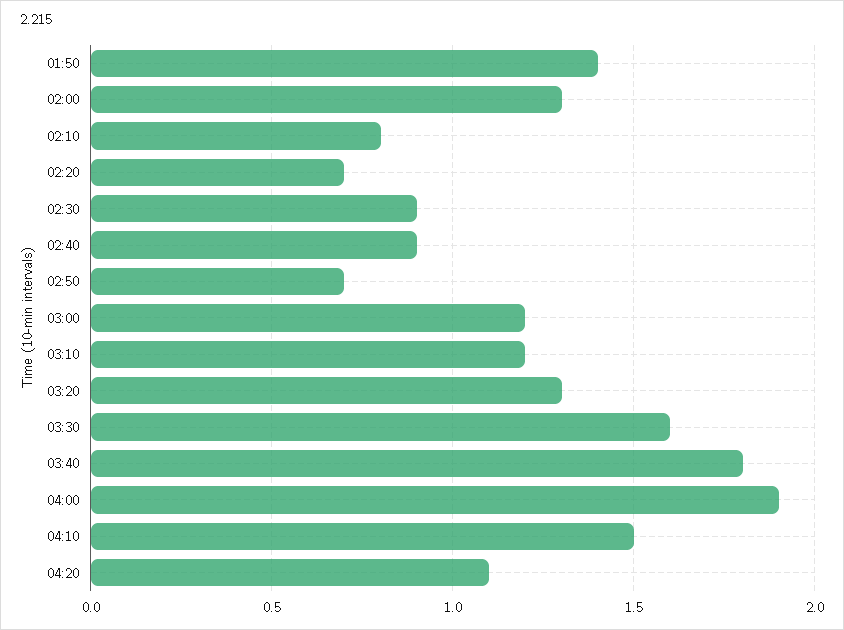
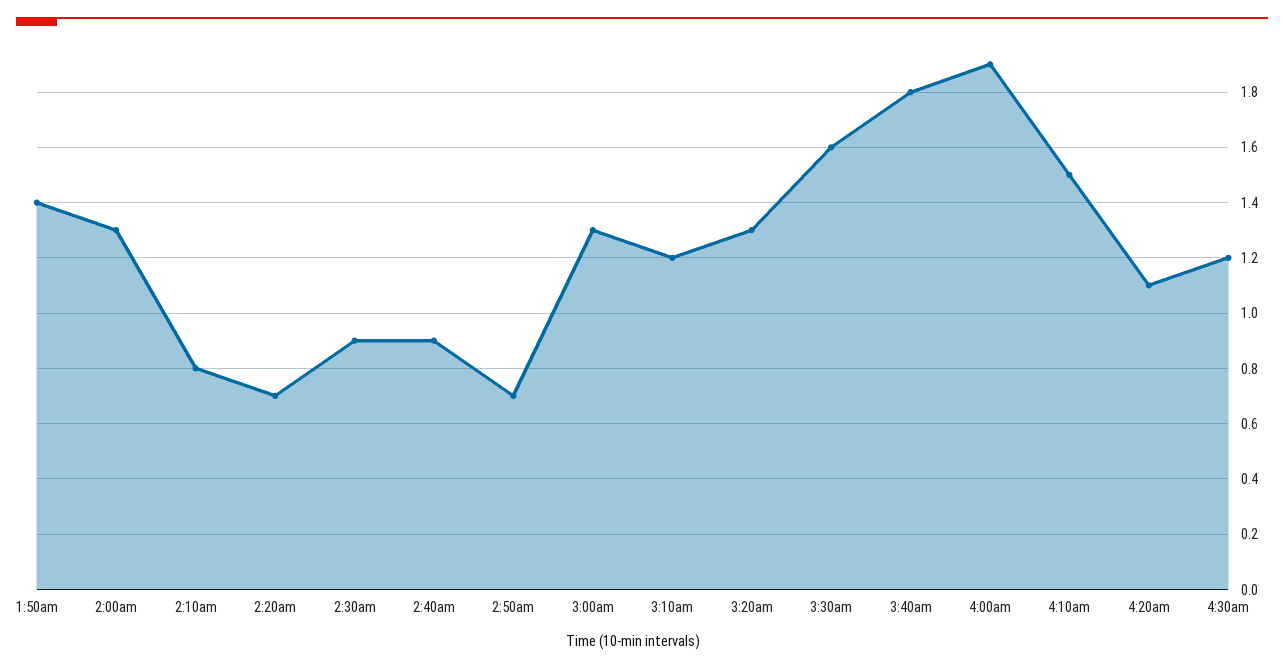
03:00: 1.2 -> 1.3
4:30am: none -> 1.2

